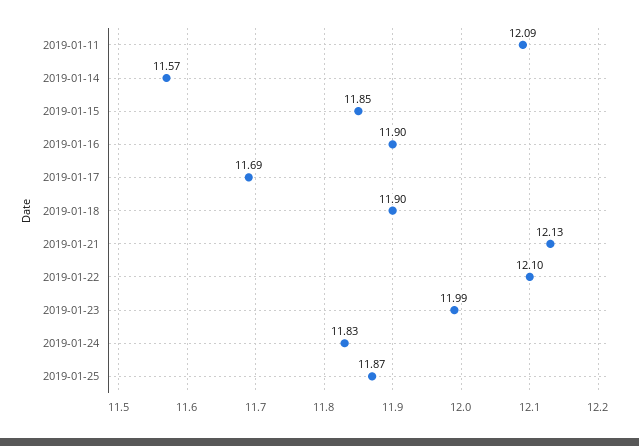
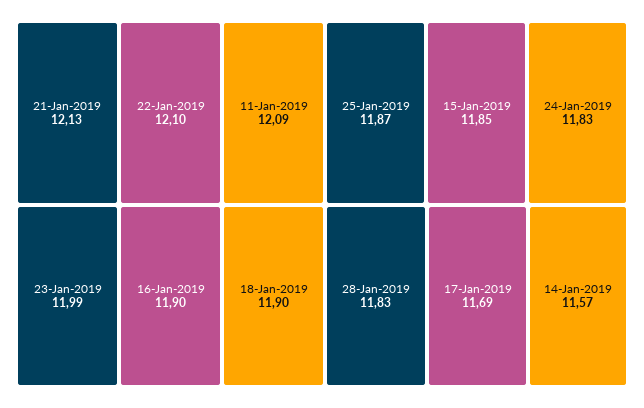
28-Jan-2019: none -> 11.83

